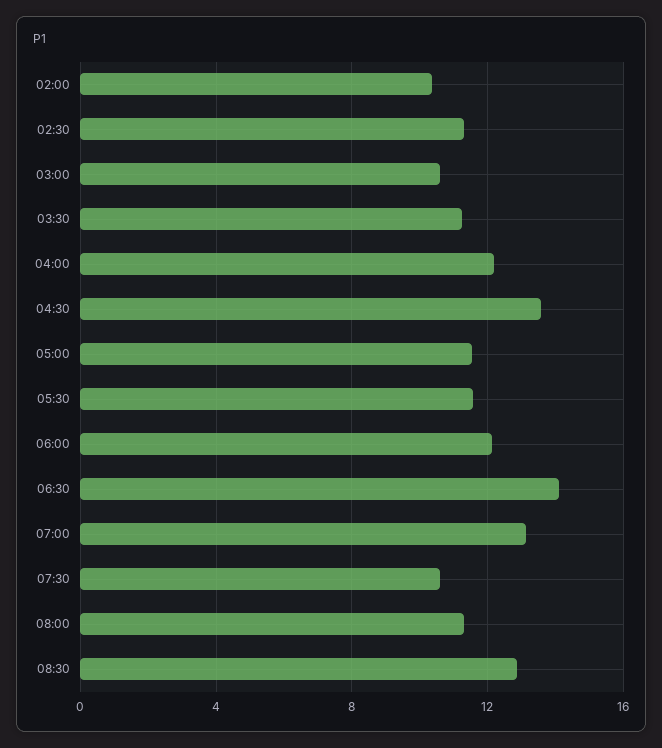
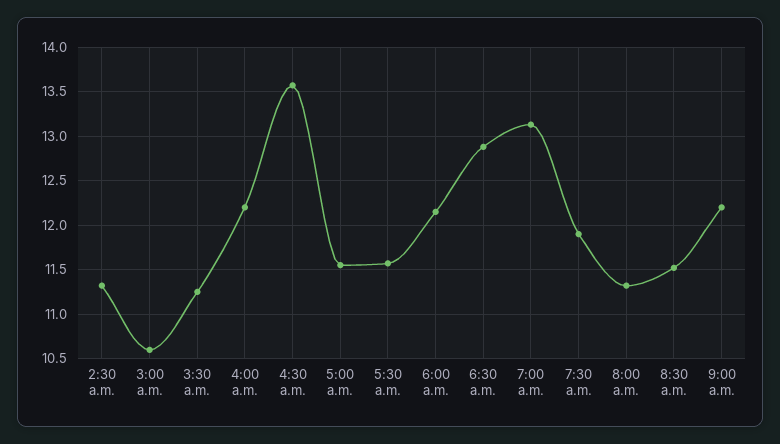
02:00: 10.5 -> none
06:30: 14 -> 12.9
07:30: 10.5 -> 11.9
08:30: 13 -> 11.5
9:00 a.m.: none -> 12.2

